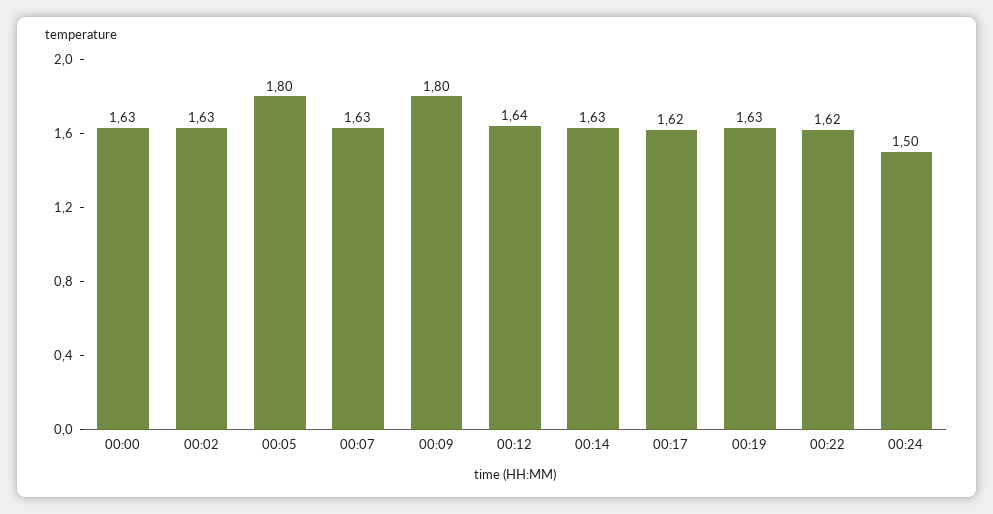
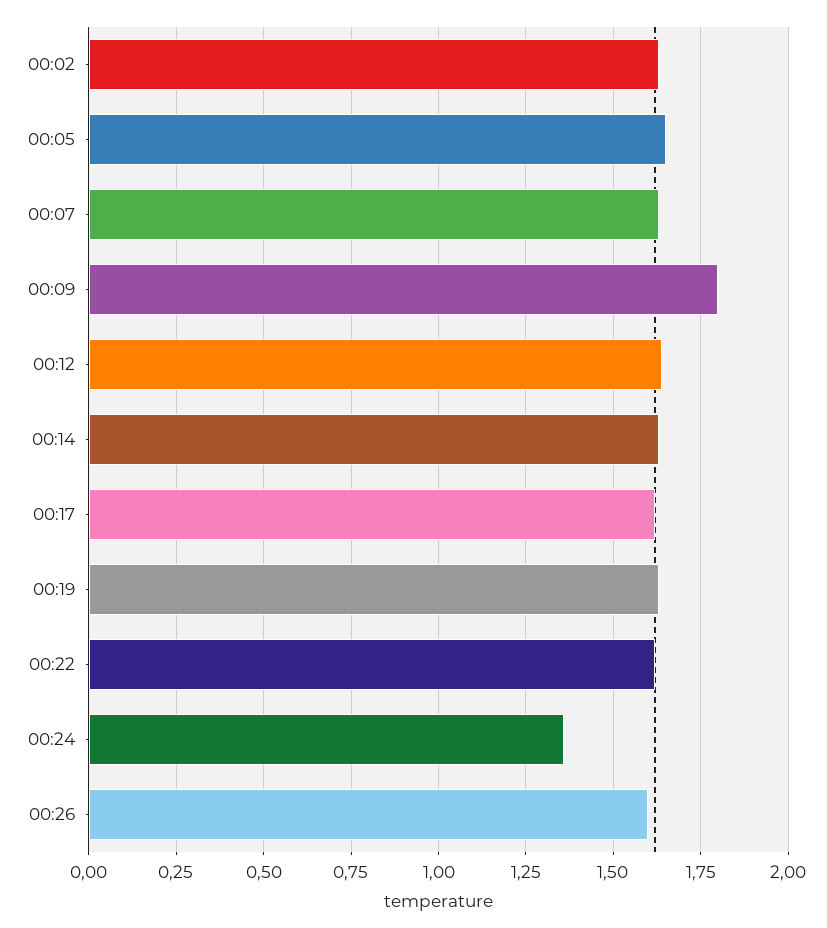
00:00: 1.63 -> none
00:05: 1.8 -> 1.65
00:24: 1.5 -> 1.35
00:26: none -> 1.6

